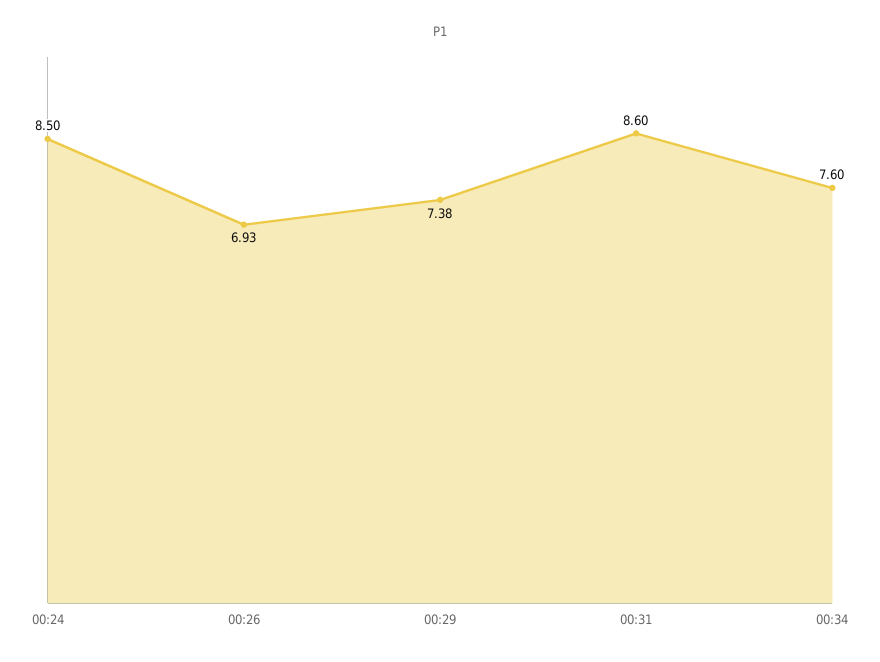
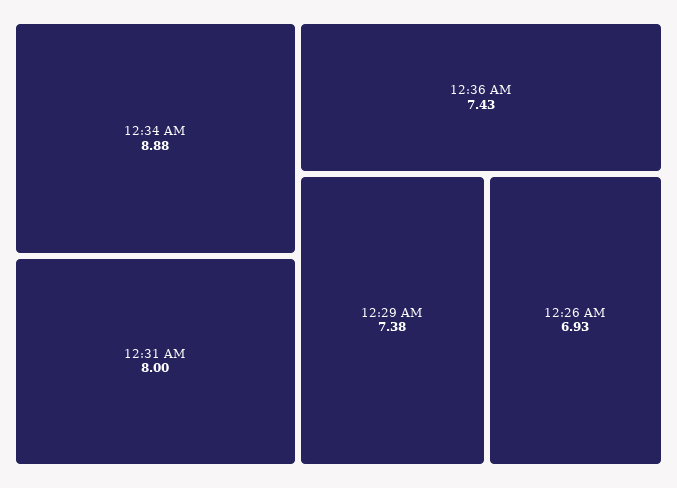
00:24: 8.5 -> none
00:31: 8.6 -> 8
00:34: 7.6 -> 8.88
12:36 AM: none -> 7.43

